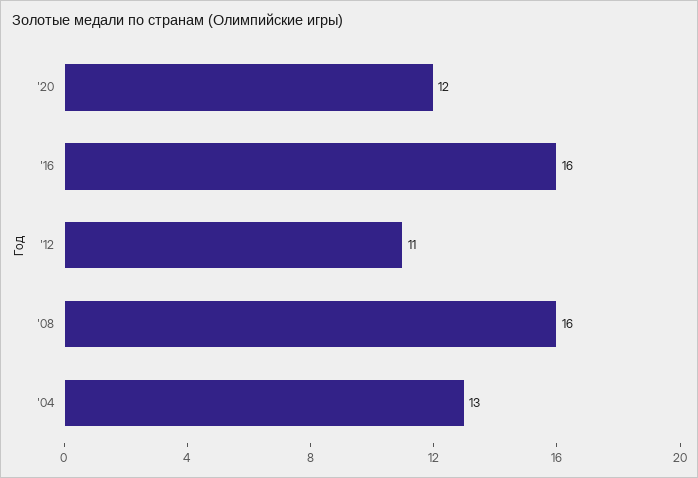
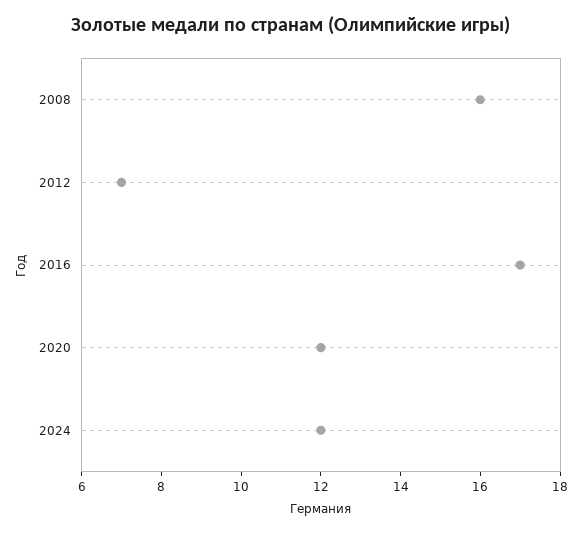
'16: 16 -> 17
'12: 11 -> 7
'04: 13 -> none
2024: none -> 12

